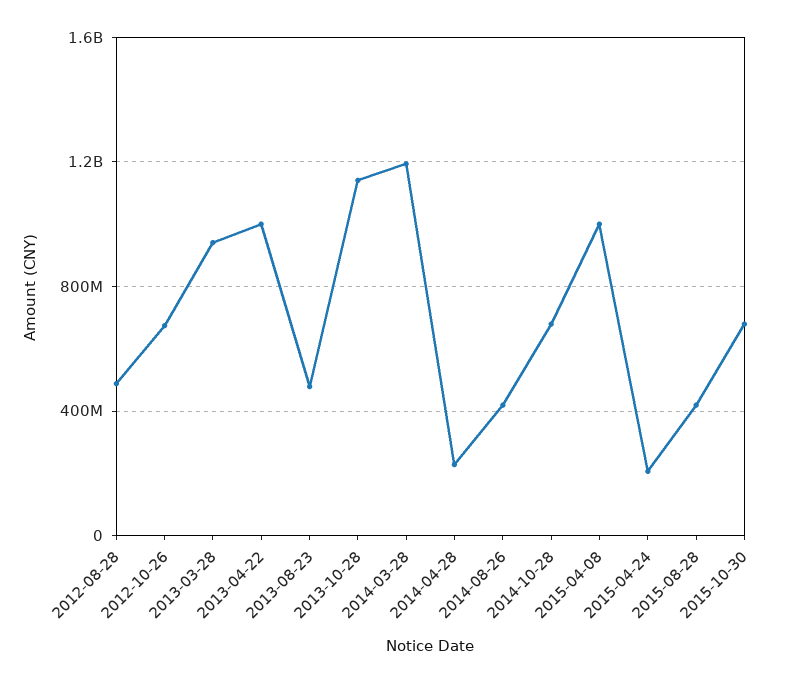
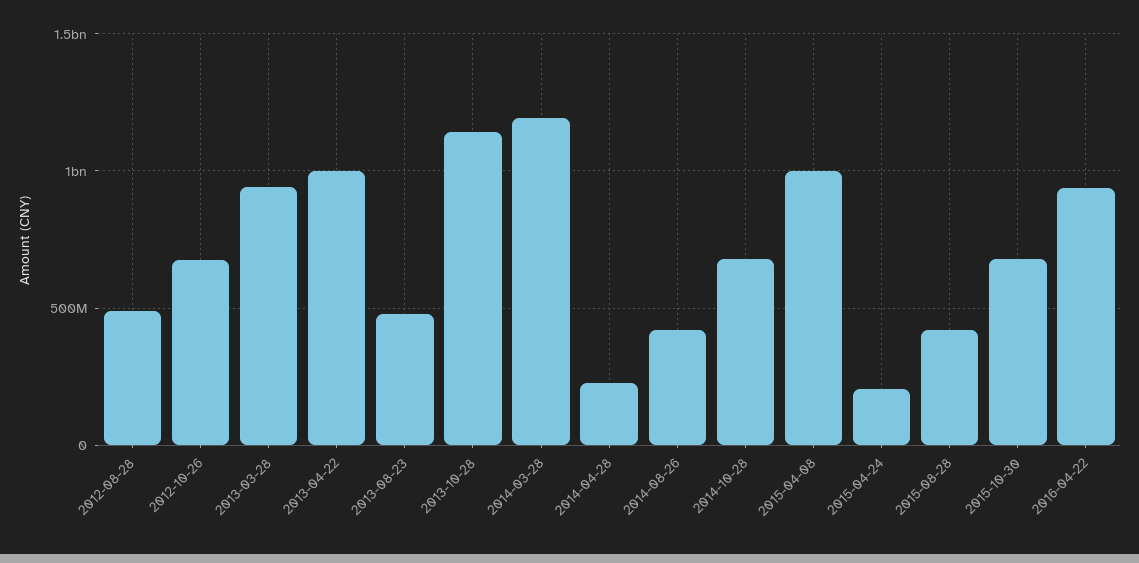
2016-04-22: none -> 950000000

